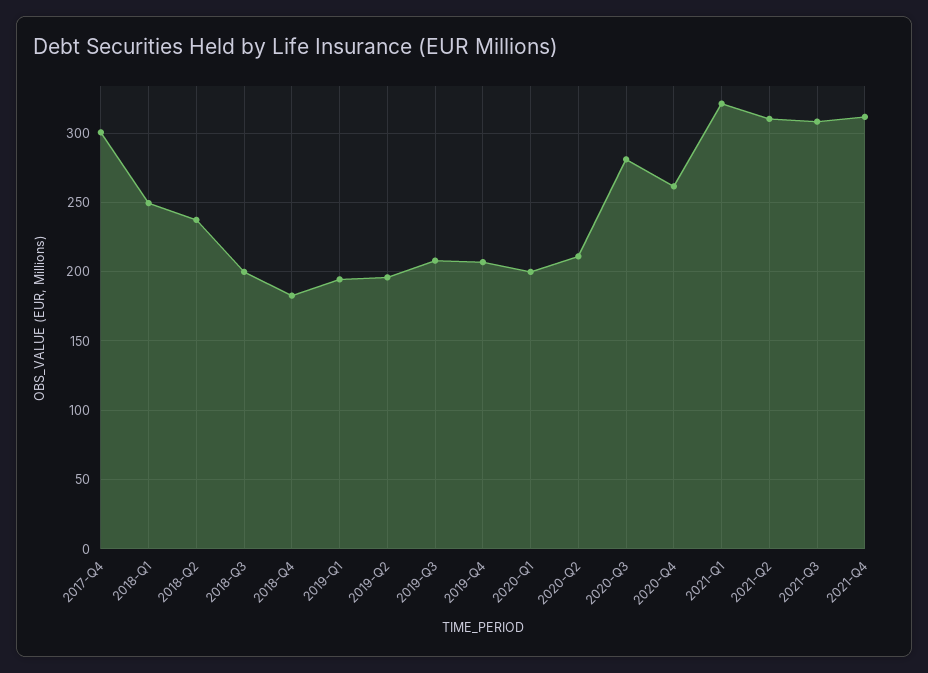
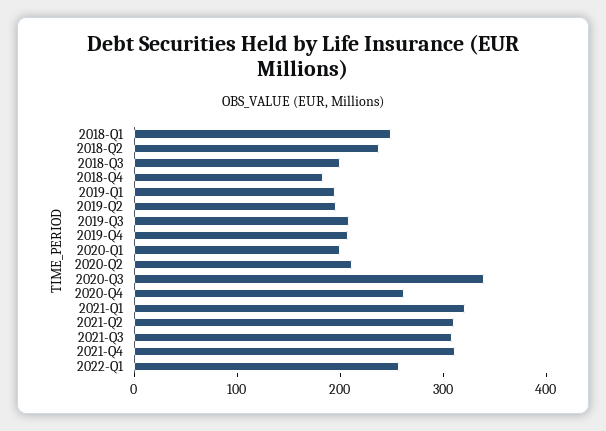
2017-Q4: 300 -> none
2020-Q3: 280 -> 340
2022-Q1: none -> 260

